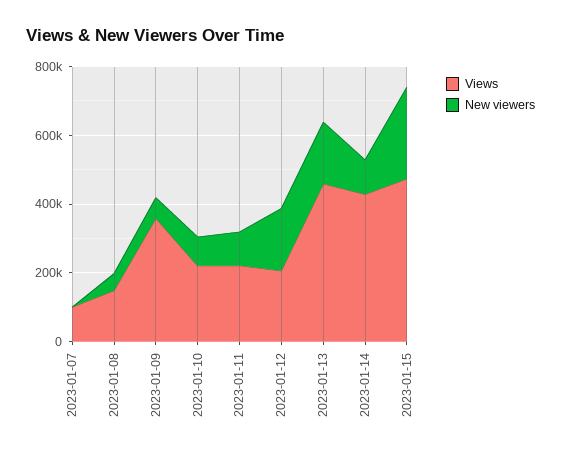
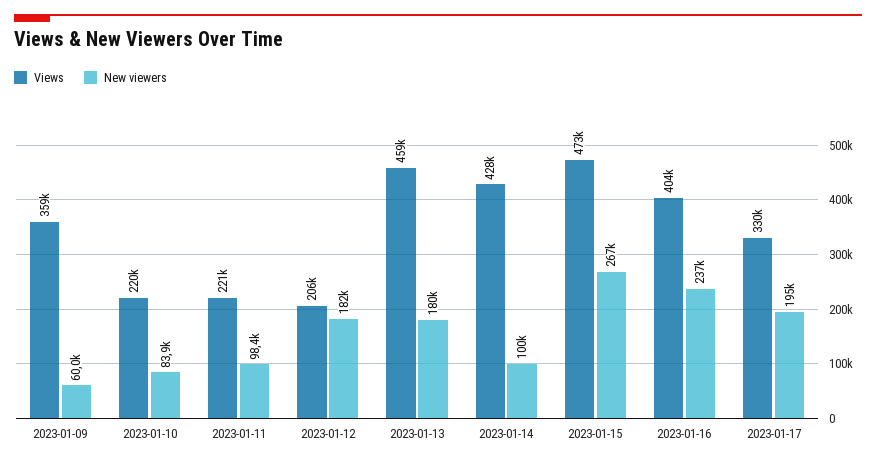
Views, 2023-01-07: 100000 -> none
New viewers, 2023-01-07: 0 -> none
Views, 2023-01-08: 150000 -> none
New viewers, 2023-01-08: 50000 -> none
Views, 2023-01-16: none -> 404000
New viewers, 2023-01-16: none -> 237000
Views, 2023-01-17: none -> 330000
New viewers, 2023-01-17: none -> 195000

